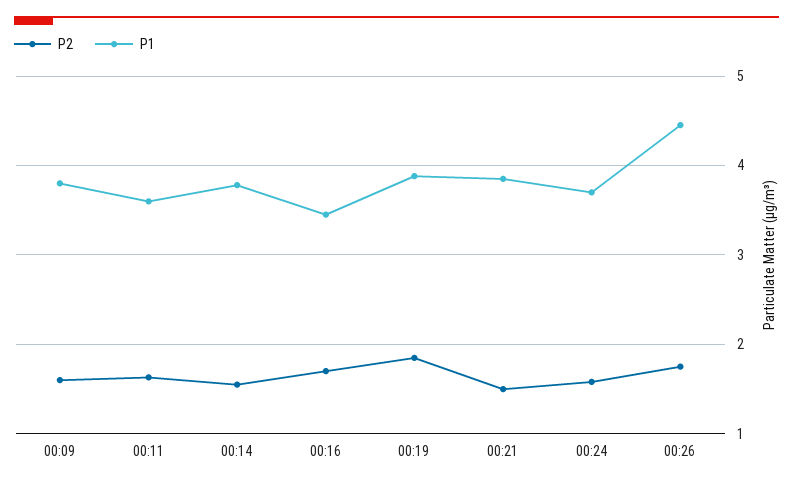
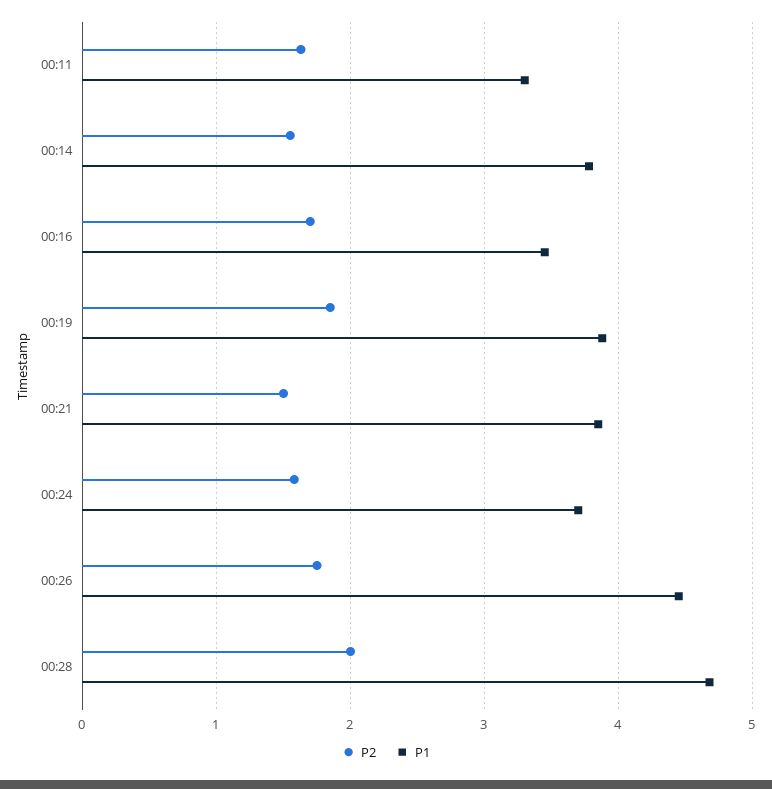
P2, 00:09: 1.6 -> none
P1, 00:09: 3.8 -> none
P1, 00:11: 3.6 -> 3.3
P2, 00:28: none -> 2
P1, 00:28: none -> 4.7

